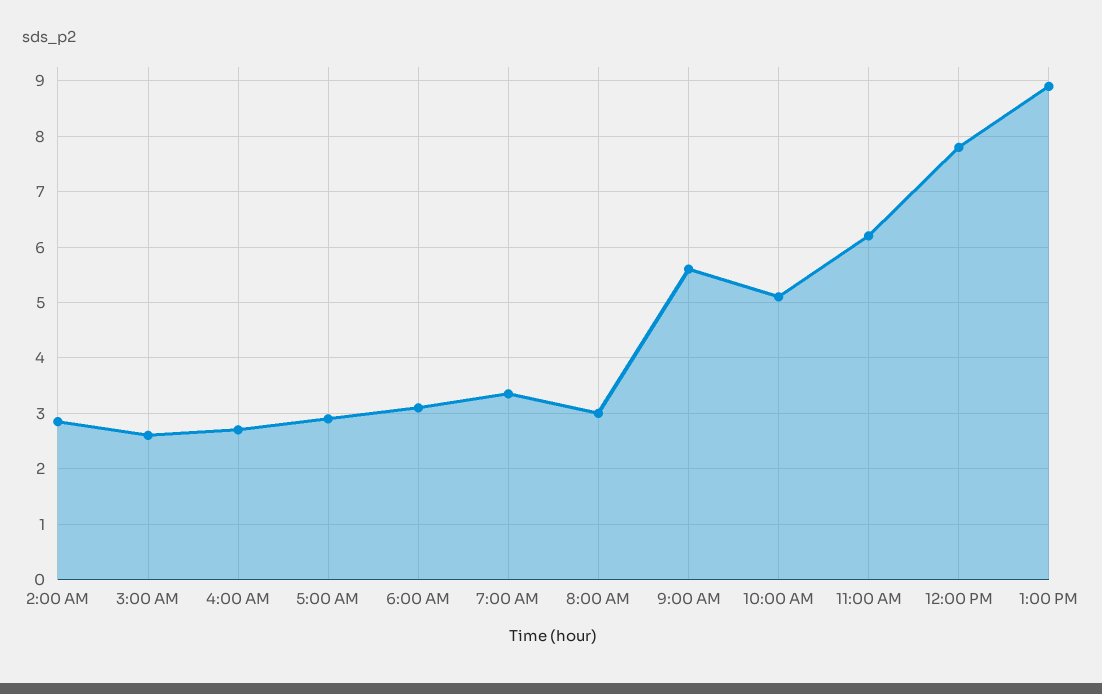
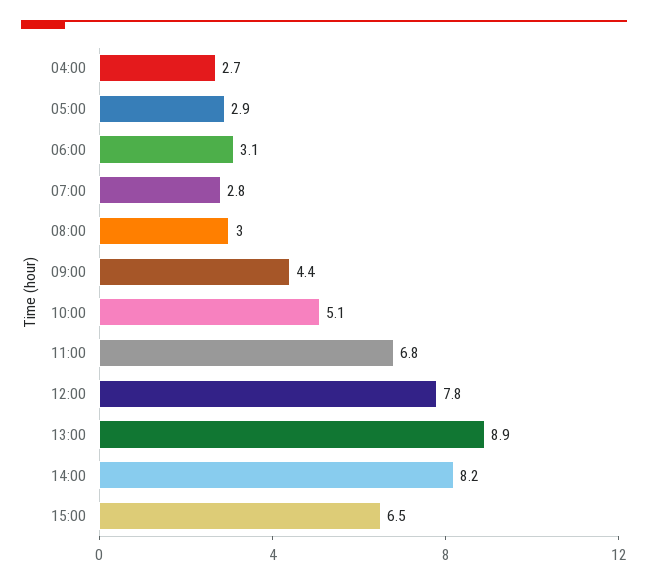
2:00 AM: 2.8 -> none
3:00 AM: 2.6 -> none
7:00 AM: 3.4 -> 2.8
9:00 AM: 5.6 -> 4.4
11:00 AM: 6.2 -> 6.8
14:00: none -> 8.2
15:00: none -> 6.5

